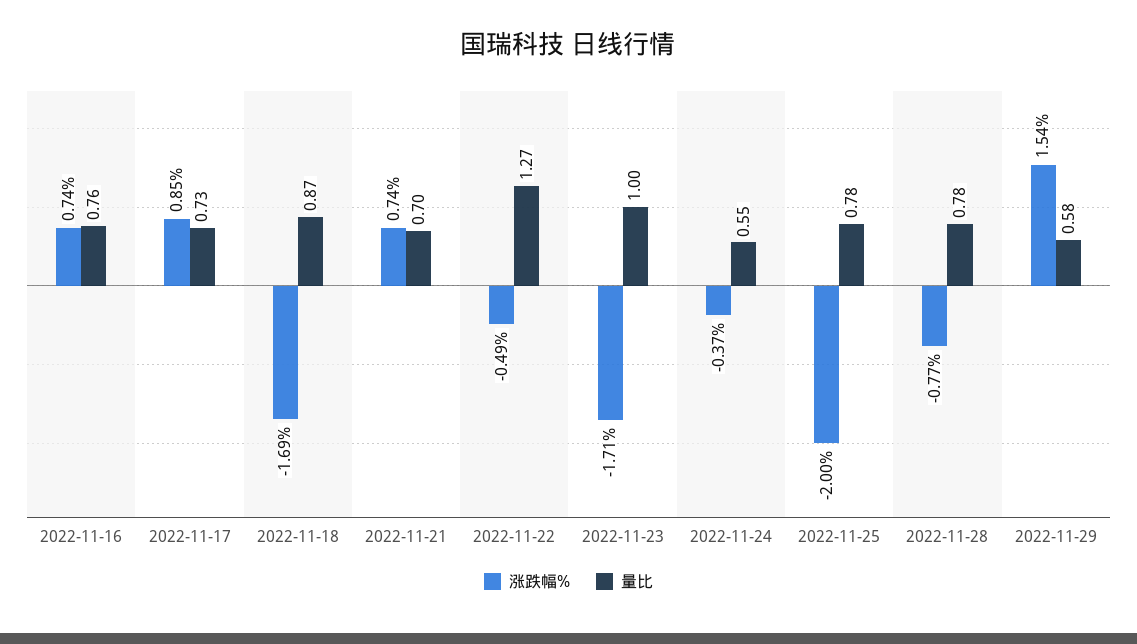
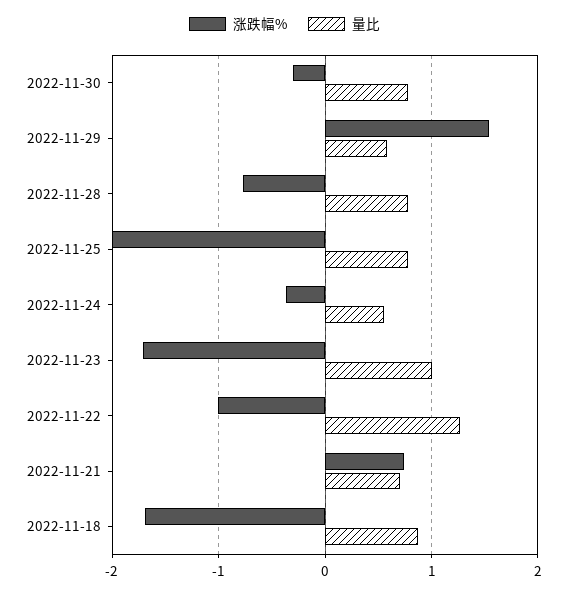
涨跌幅%, 2022-11-16: 0.74 -> none
量比, 2022-11-16: 0.76 -> none
涨跌幅%, 2022-11-17: 0.85 -> none
量比, 2022-11-17: 0.73 -> none
涨跌幅%, 2022-11-22: -0.49 -> -1
涨跌幅%, 2022-11-30: none -> -0.3
量比, 2022-11-30: none -> 0.8

